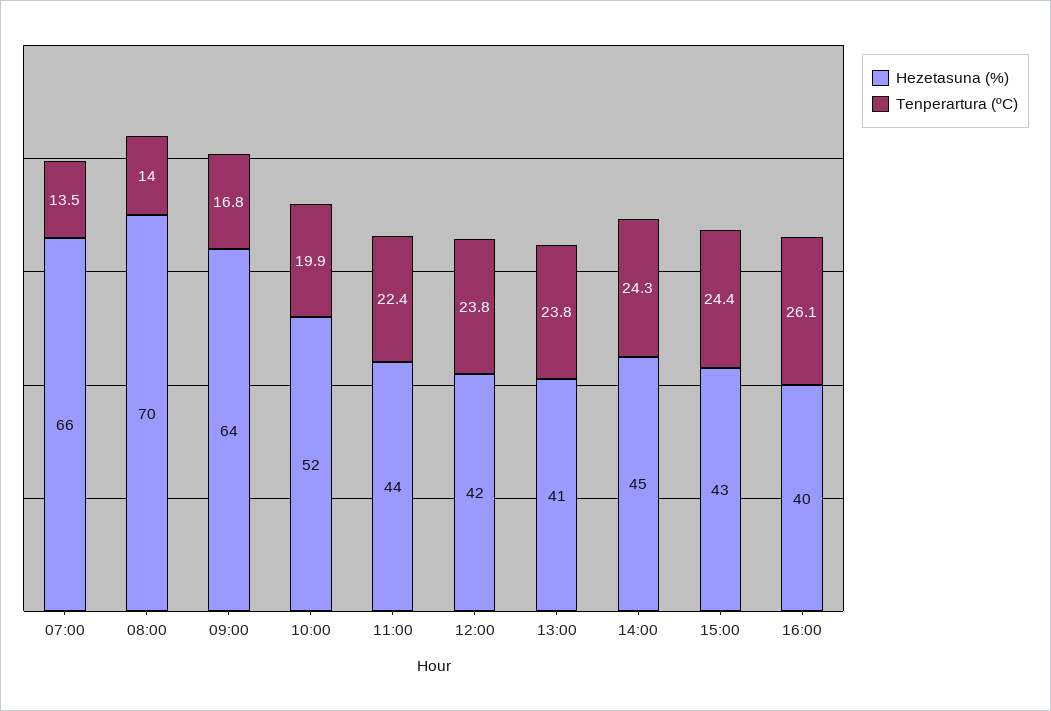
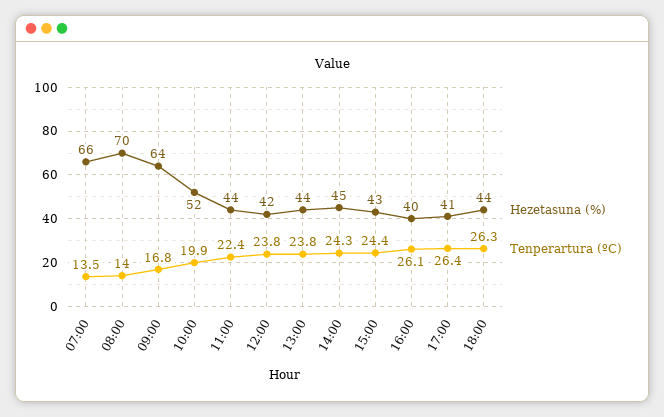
Hezetasuna (%), 13:00: 41 -> 44
Hezetasuna (%), 17:00: none -> 41
Tenperartura (ºC), 17:00: none -> 26.4
Hezetasuna (%), 18:00: none -> 44
Tenperartura (ºC), 18:00: none -> 26.3

